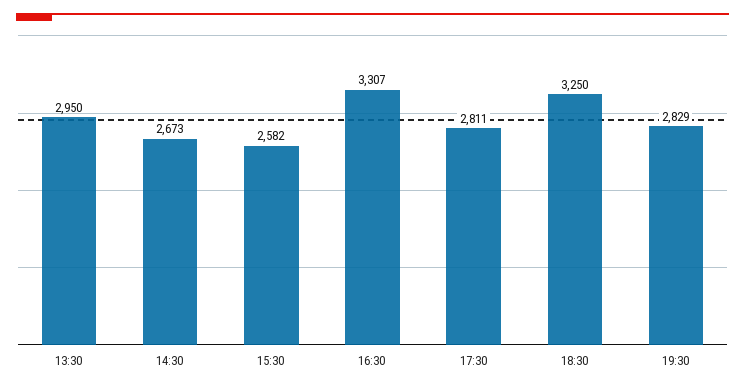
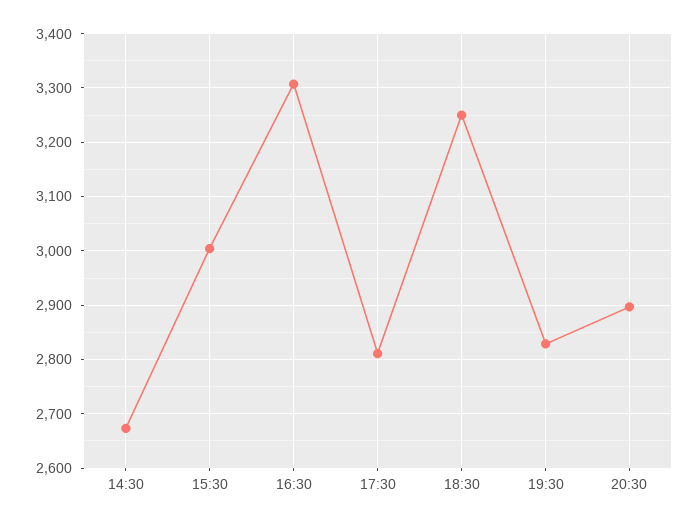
13:30: 2950 -> none
15:30: 2582 -> 3000
20:30: none -> 2900

